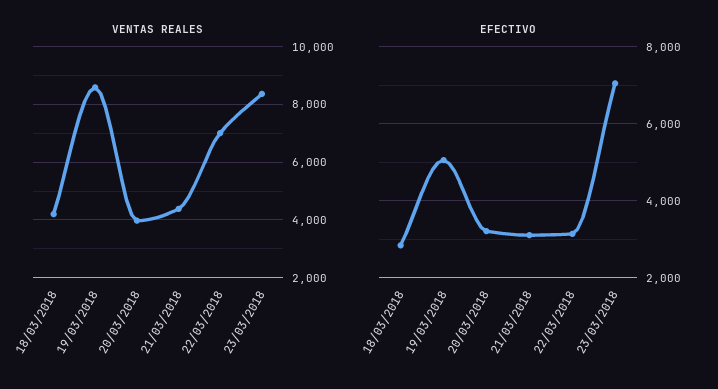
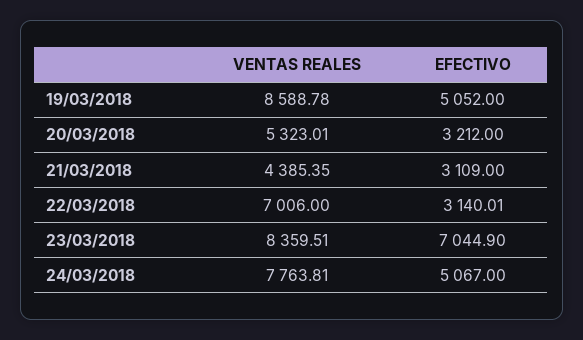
VENTAS REALES, 18/03/2018: 4250 -> none
VENTAS REALES, 20/03/2018: 4000 -> 5323.01
EFECTIVO, 18/03/2018: 2800 -> none
VENTAS REALES, 24/03/2018: none -> 7763.81
EFECTIVO, 24/03/2018: none -> 5067

